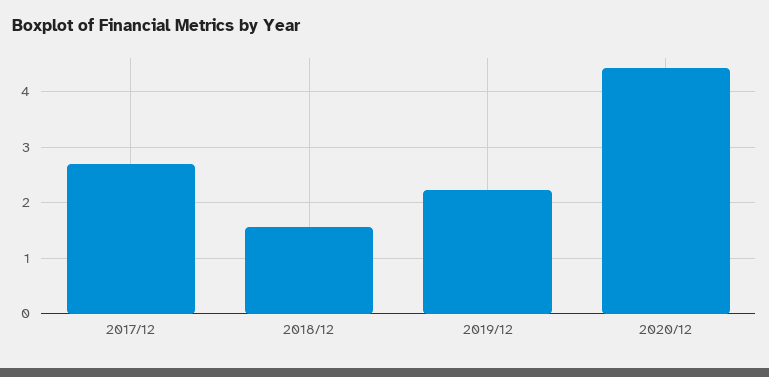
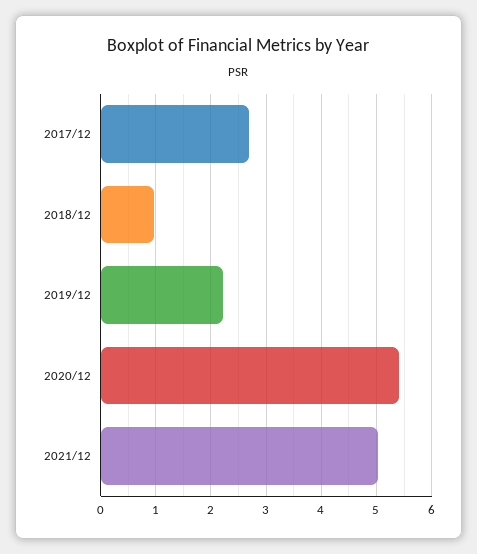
2018/12: 1.6 -> 1
2020/12: 4.4 -> 5.4
2021/12: none -> 5

